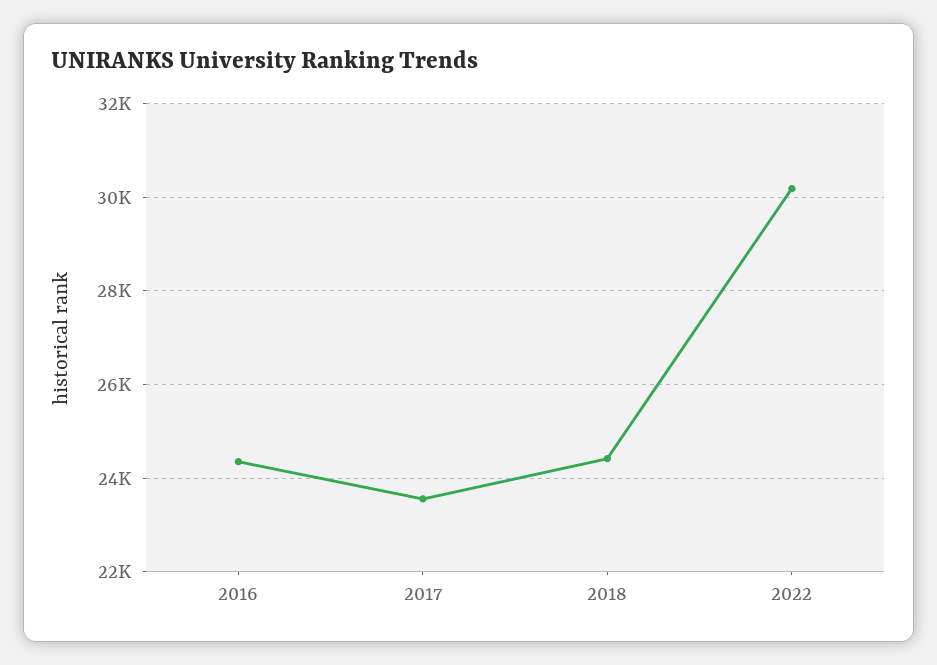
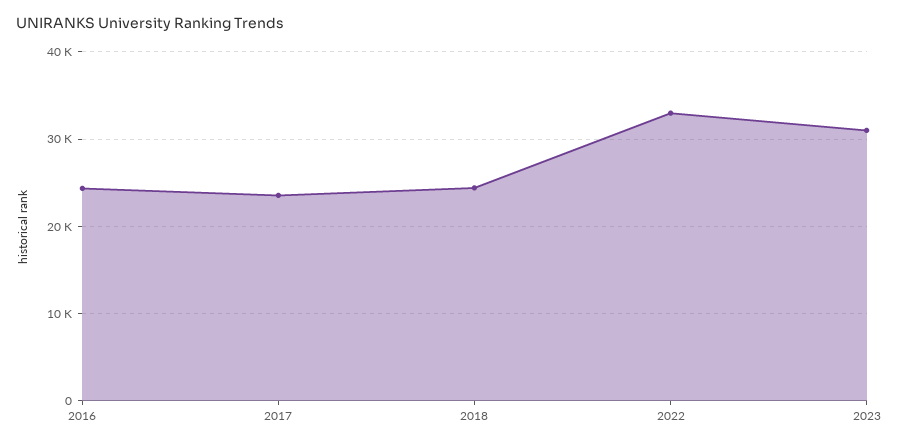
2022: 30200 -> 33000
2023: none -> 31000

